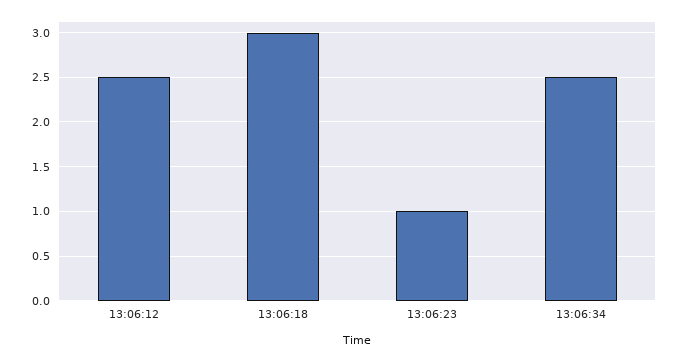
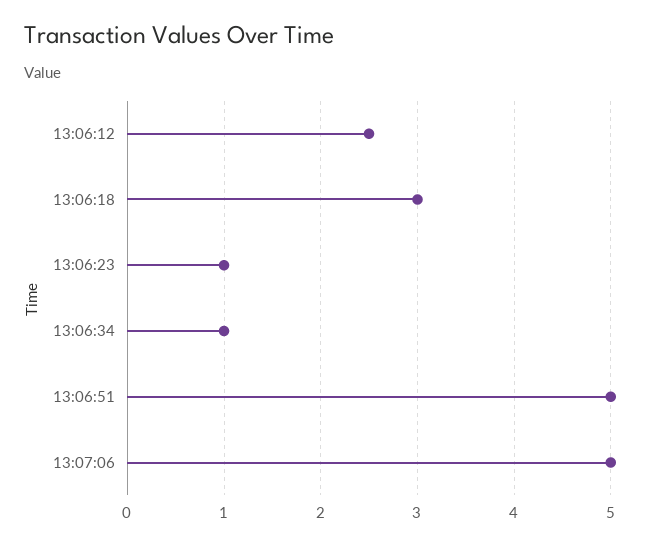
13:06:34: 2.5 -> 1
13:06:51: none -> 5
13:07:06: none -> 5

